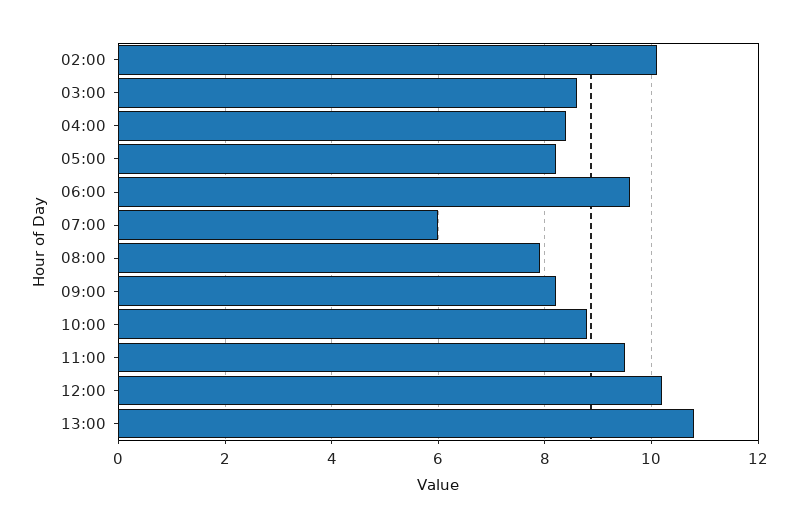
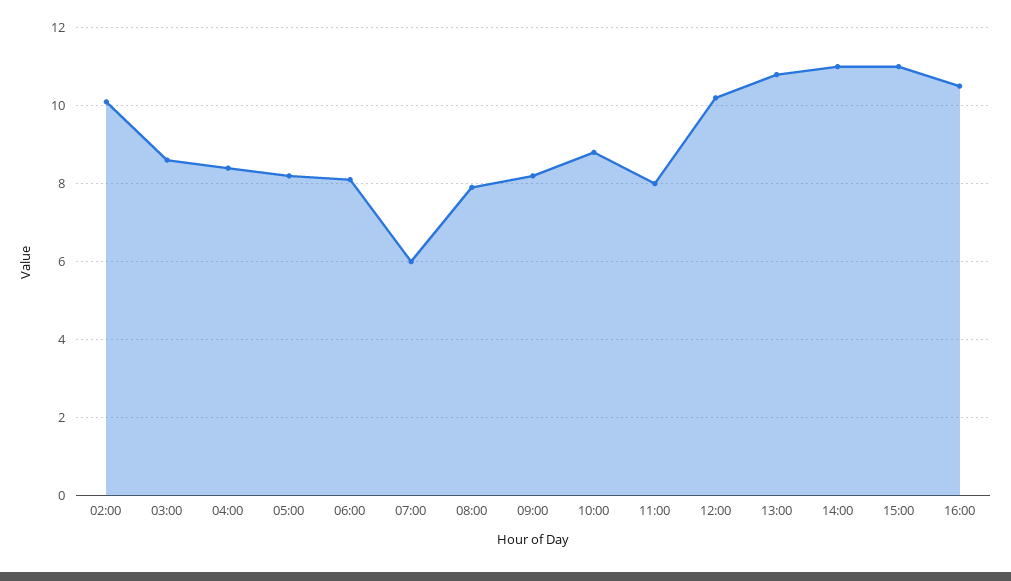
06:00: 9.5 -> 8
11:00: 9.5 -> 8
14:00: none -> 11
15:00: none -> 11
16:00: none -> 10.5

